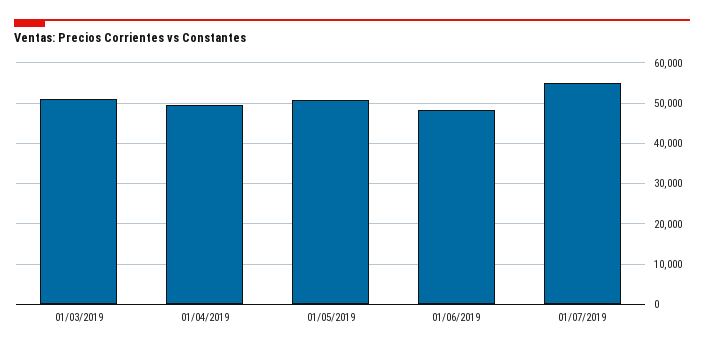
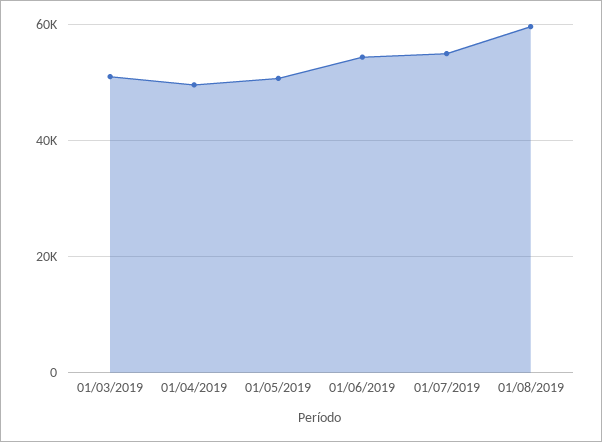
01/06/2019: 48000 -> 54000
01/08/2019: none -> 60000

